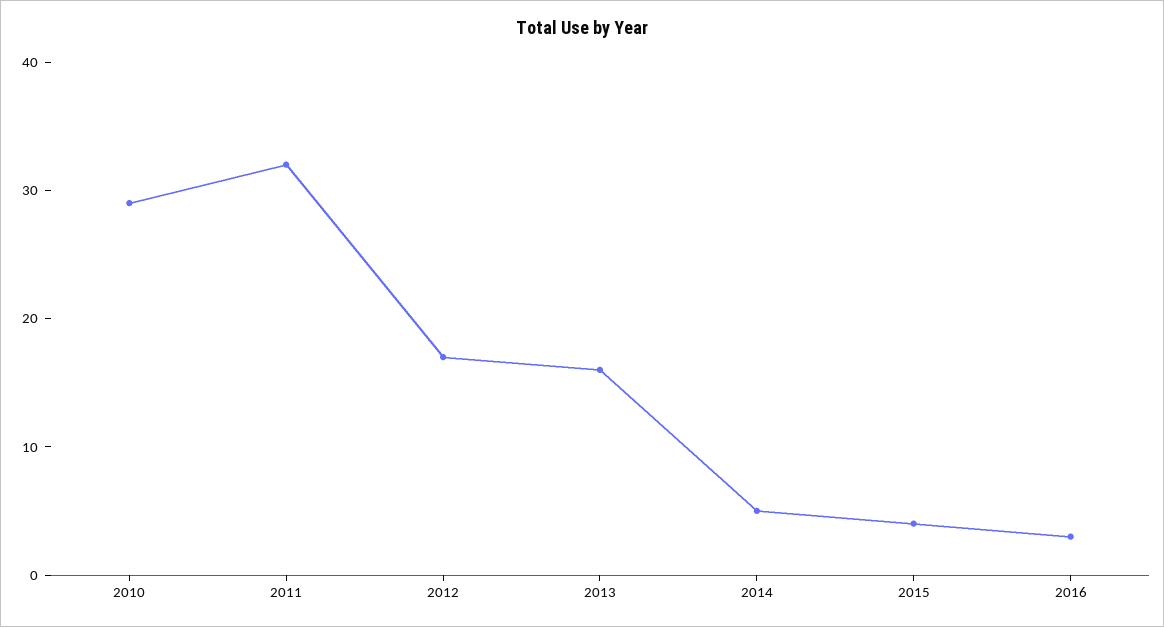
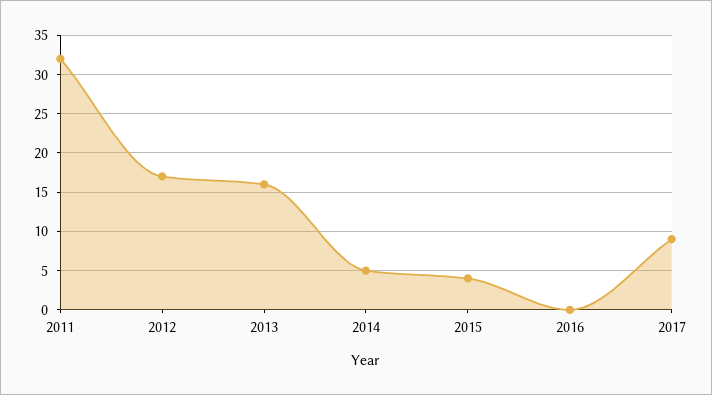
2010: 29 -> none
2016: 3 -> 0
2017: none -> 9

